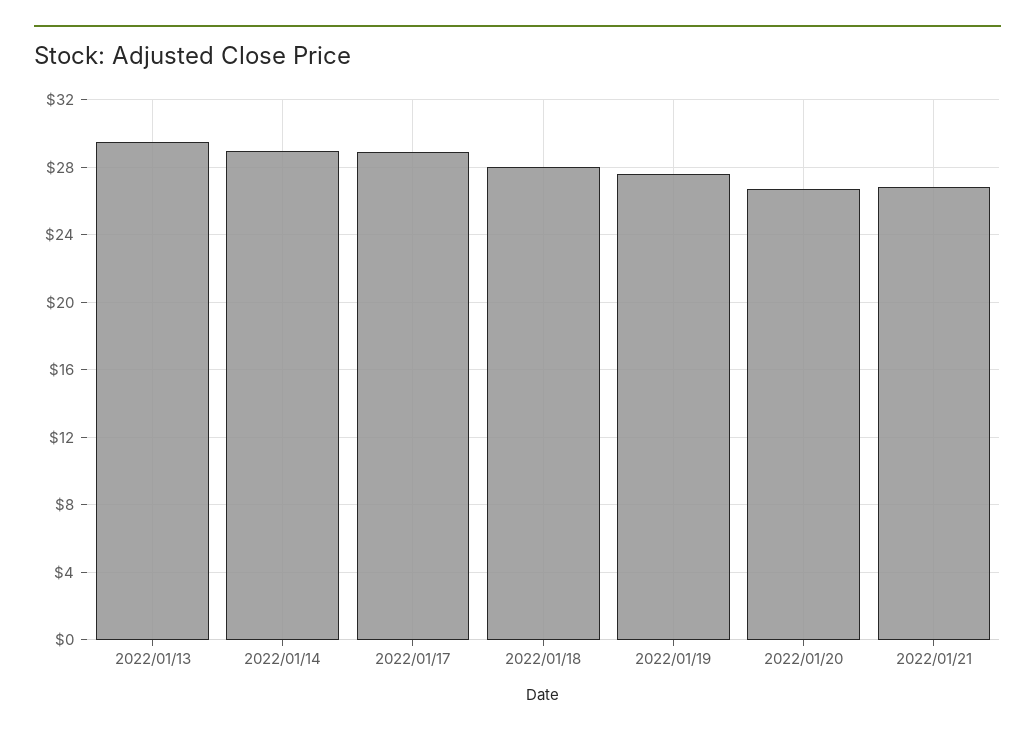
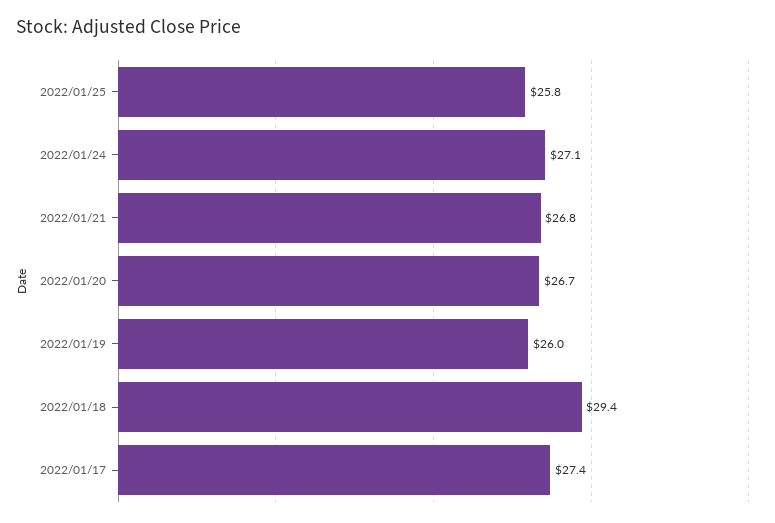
2022/01/13: 29.5 -> none
2022/01/14: 29 -> none
2022/01/17: 29 -> 27.4
2022/01/18: 28 -> 29.4
2022/01/19: 27.5 -> 26
2022/01/25: none -> 25.8
2022/01/24: none -> 27.1

